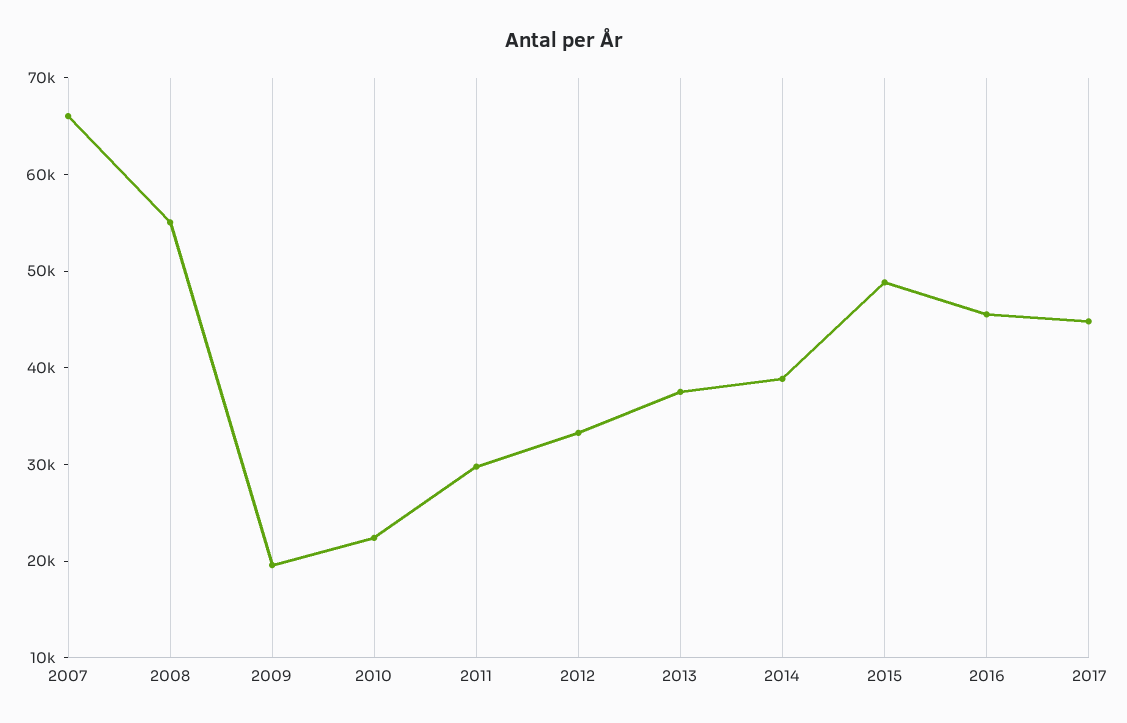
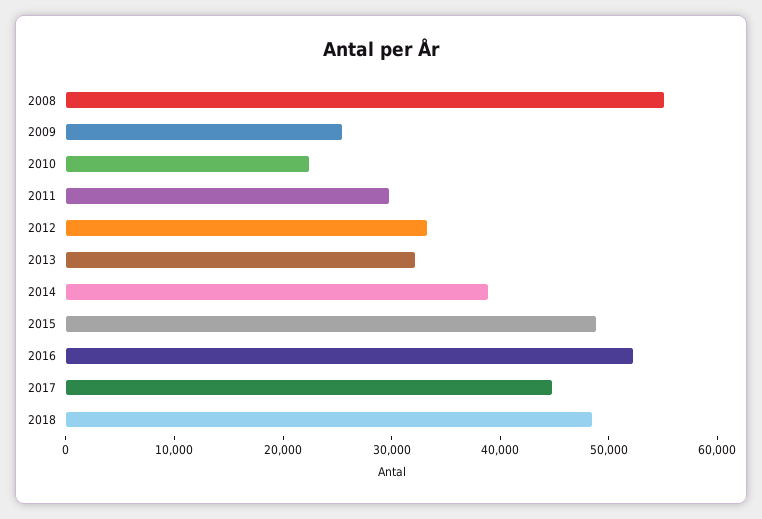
2007: 66000 -> none
2009: 20000 -> 26000
2013: 38000 -> 32000
2016: 46000 -> 52000
2018: none -> 48000

